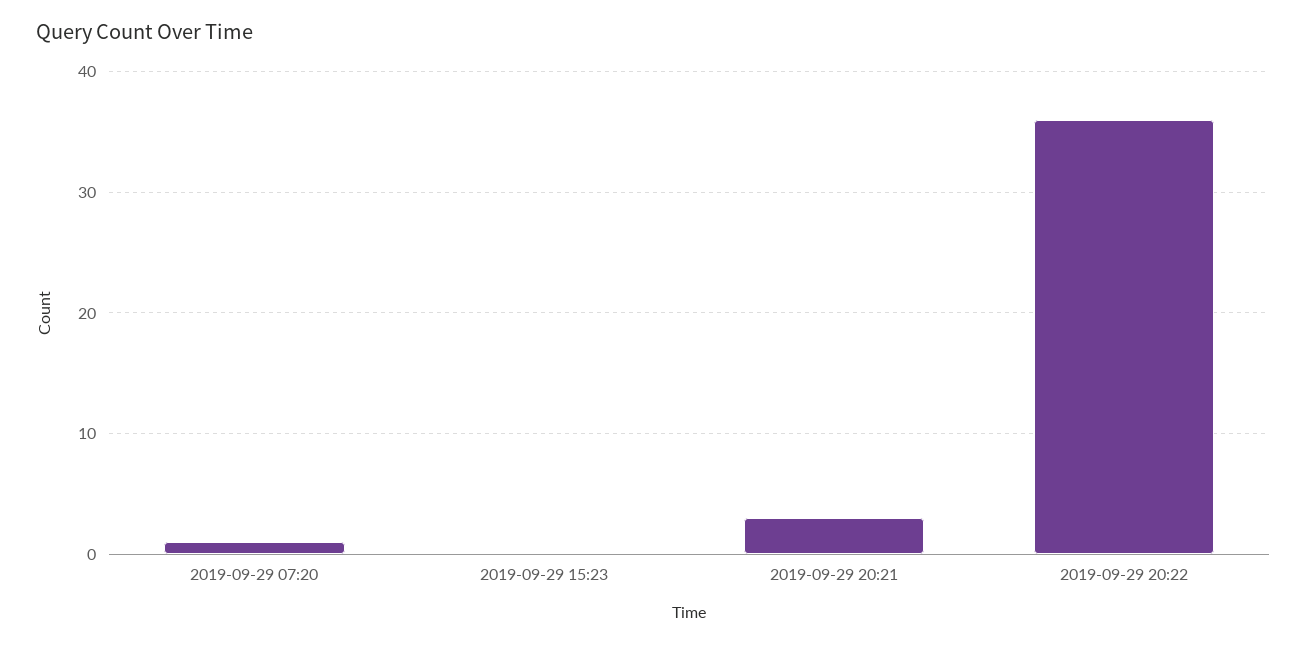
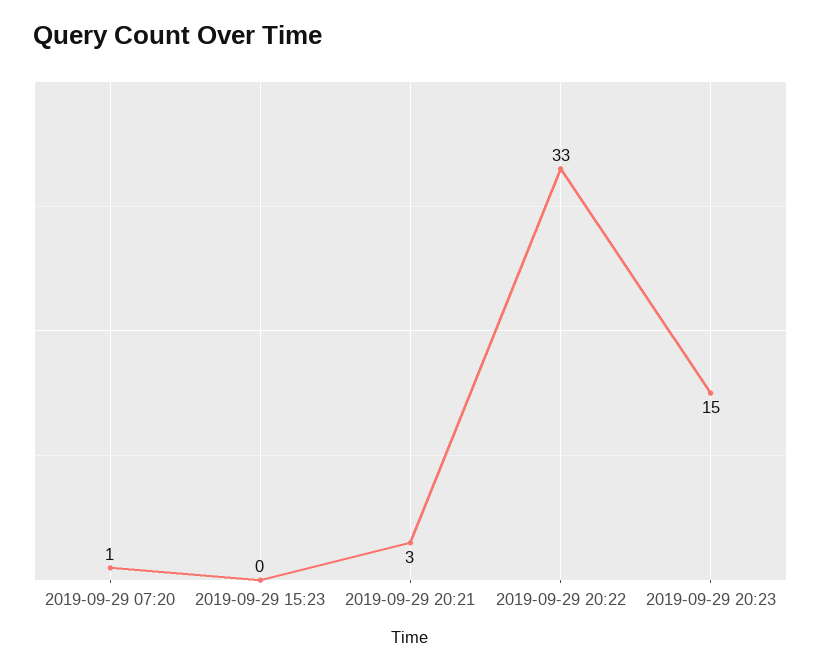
2019-09-29 20:22: 36 -> 33
2019-09-29 20:23: none -> 15

